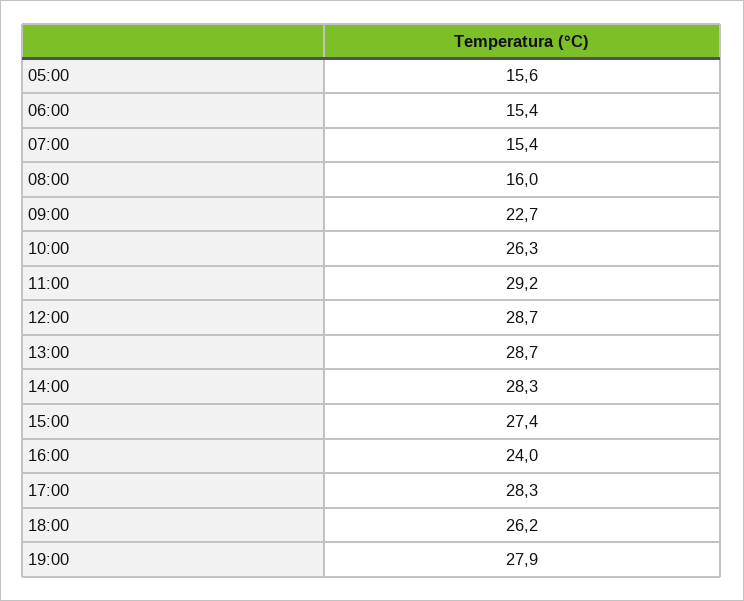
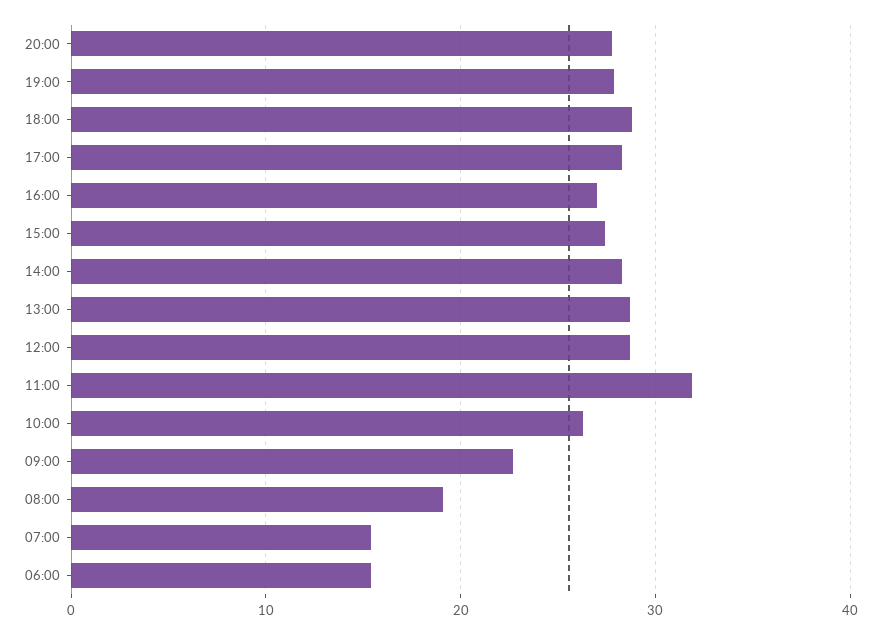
05:00: 15.6 -> none
08:00: 16 -> 19
11:00: 29.2 -> 32
16:00: 24 -> 27
18:00: 26.2 -> 29
20:00: none -> 28

